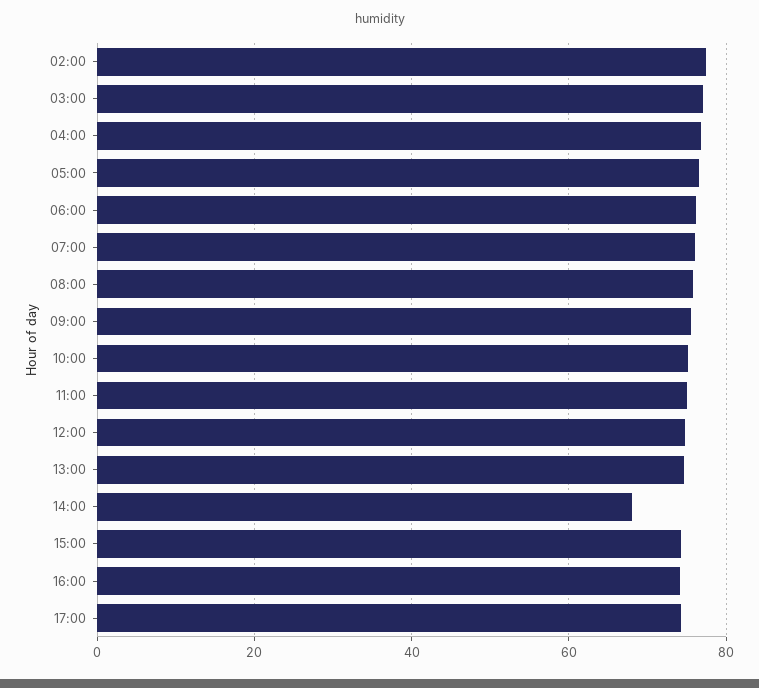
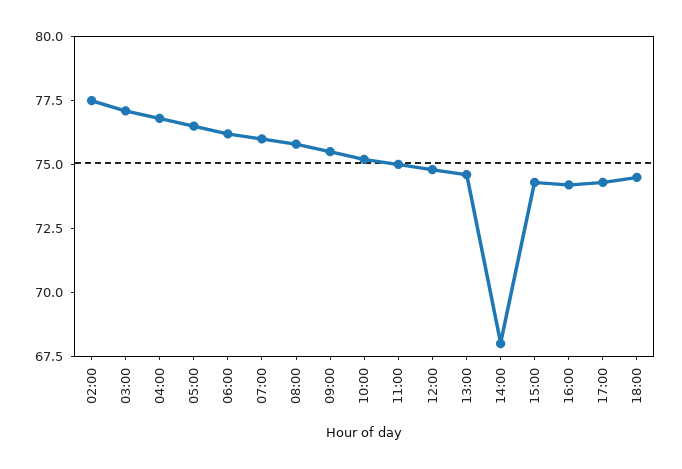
18:00: none -> 74.5

